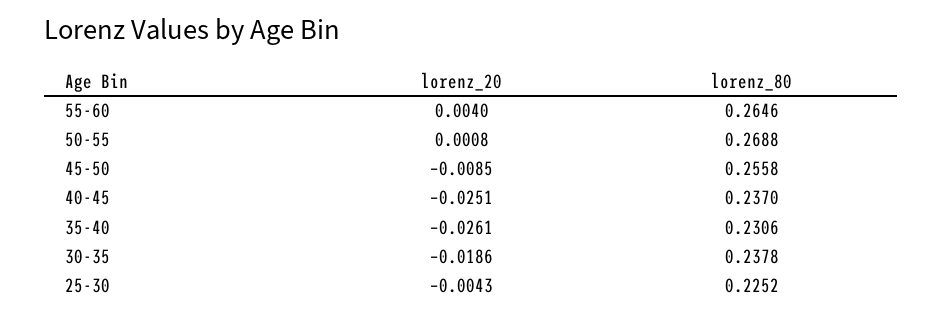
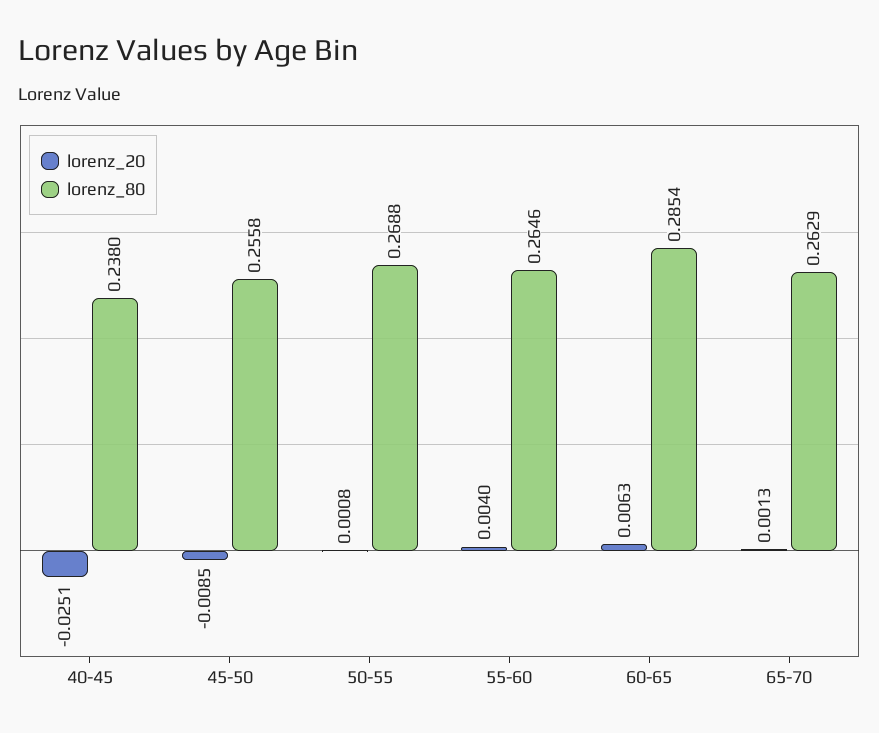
lorenz_80, 40-45: 0.237 -> 0.238
lorenz_20, 35-40: -0.0261 -> none
lorenz_80, 35-40: 0.2306 -> none
lorenz_20, 30-35: -0.0186 -> none
lorenz_80, 30-35: 0.2378 -> none
lorenz_20, 25-30: -0.0043 -> none
lorenz_80, 25-30: 0.2252 -> none
lorenz_20, 60-65: none -> 0.0063
lorenz_80, 60-65: none -> 0.2854
lorenz_20, 65-70: none -> 0.0013
lorenz_80, 65-70: none -> 0.2629

